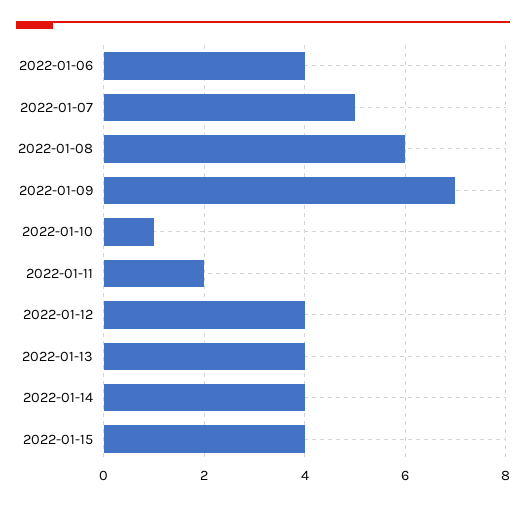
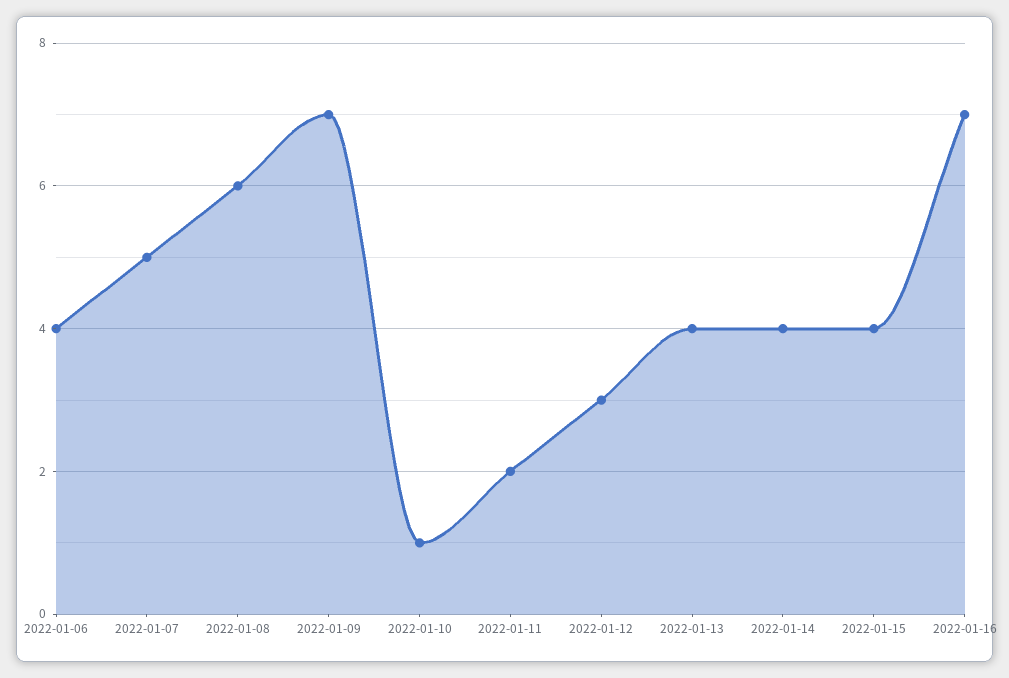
2022-01-12: 4 -> 3
2022-01-16: none -> 7

